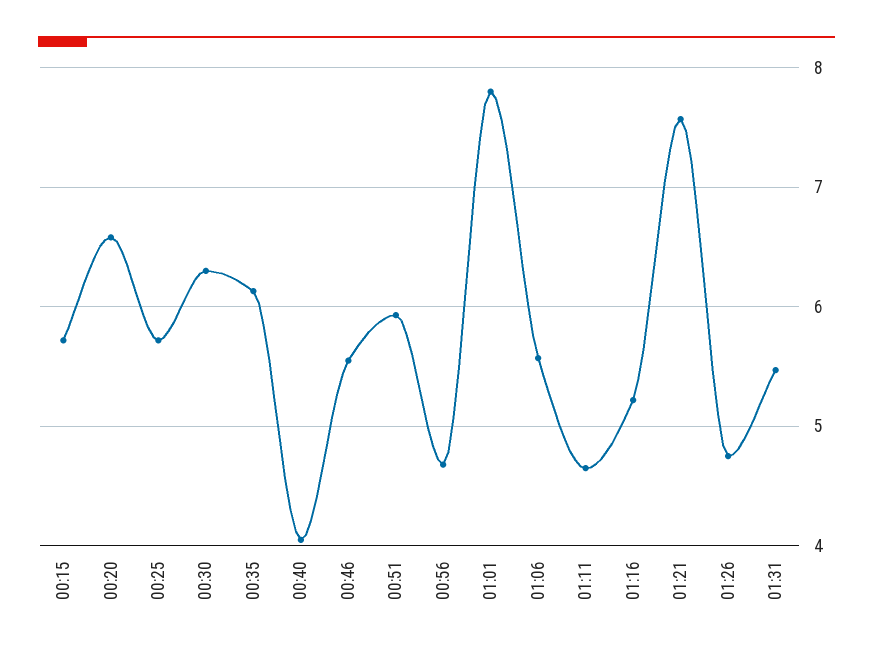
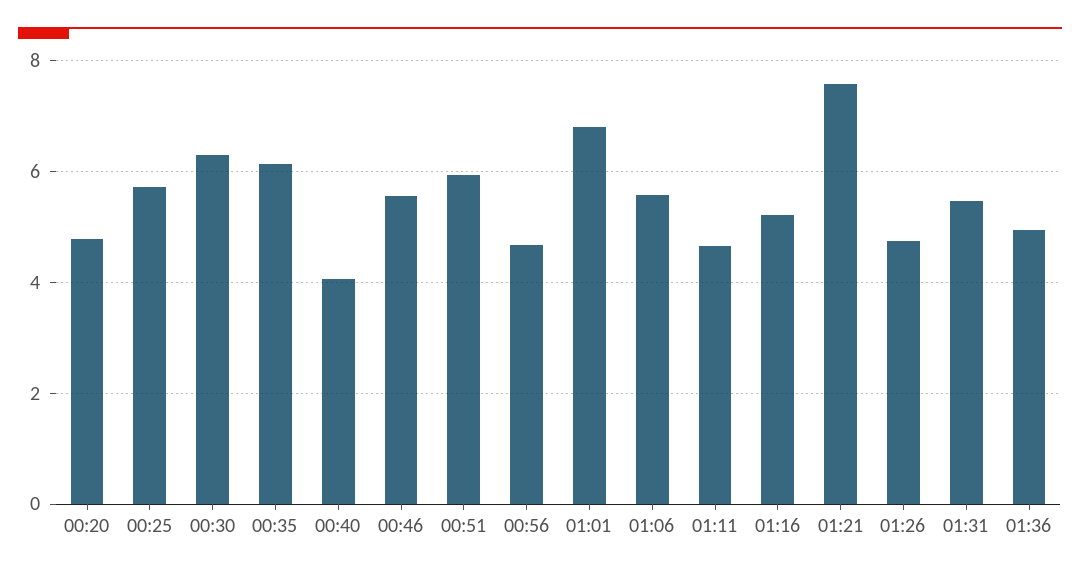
00:15: 5.7 -> none
00:20: 6.6 -> 4.8
01:01: 7.8 -> 6.8
01:36: none -> 5

